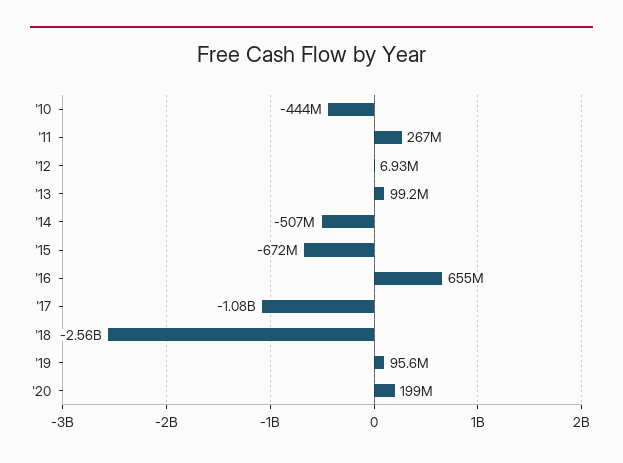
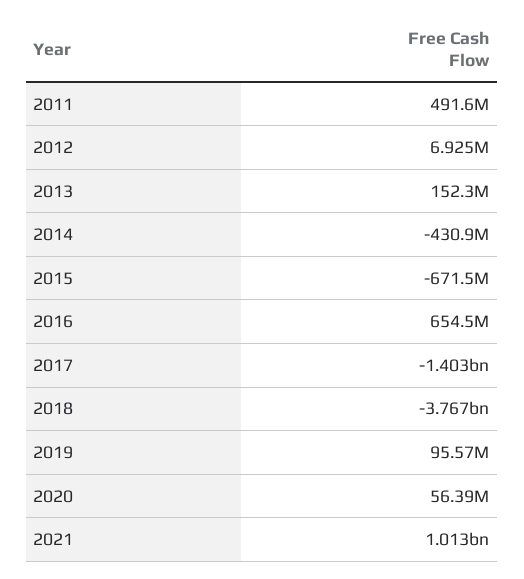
'10: -444000000 -> none
'11: 267000000 -> 491600000
'13: 99200000 -> 152300000
'14: -507000000 -> -430900000
'17: -1080000000 -> -1403000000
'18: -2560000000 -> -3767000000
'20: 199000000 -> 56390000
2021: none -> 1013000000

